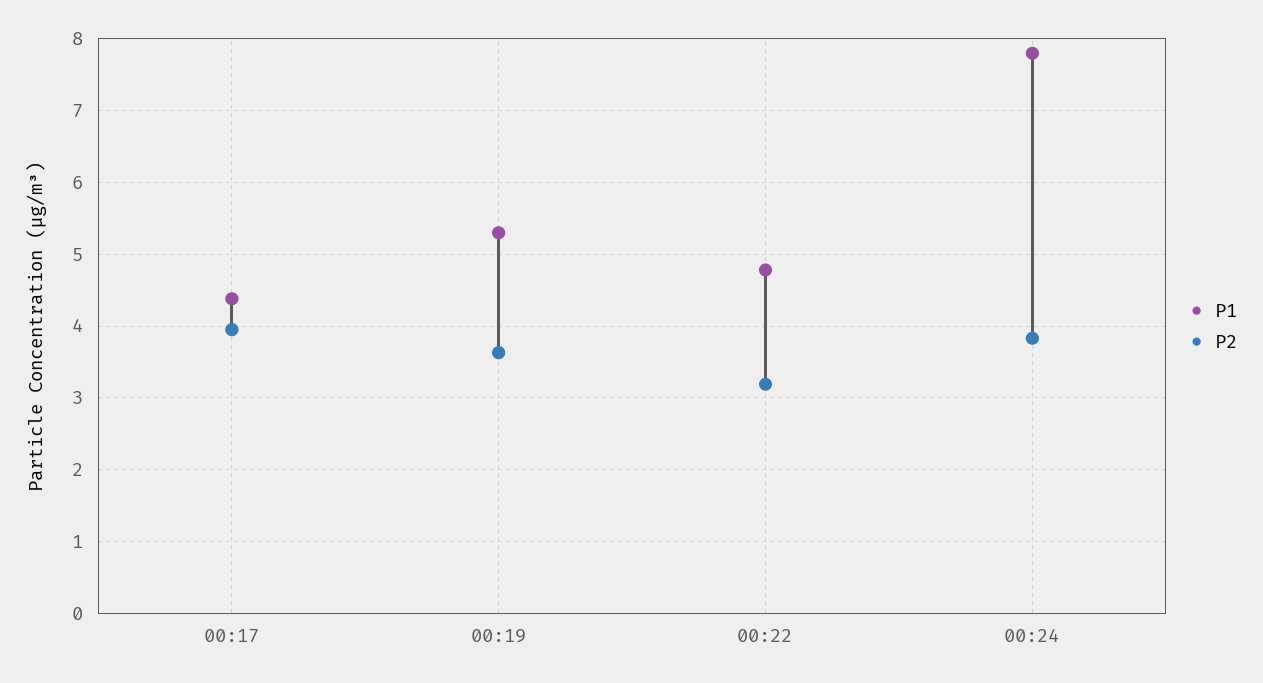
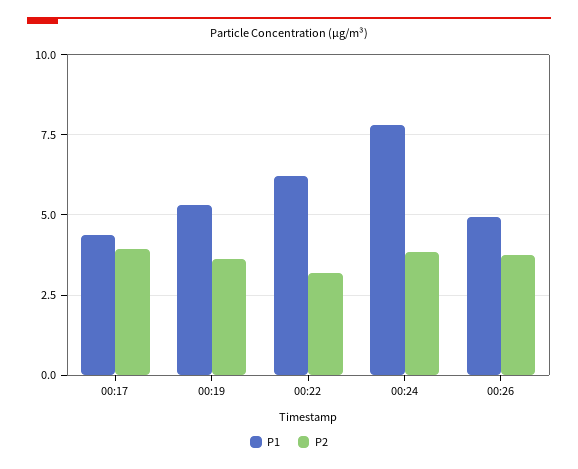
P1, 00:22: 4.8 -> 6.25
P1, 00:26: none -> 5
P2, 00:26: none -> 3.75

